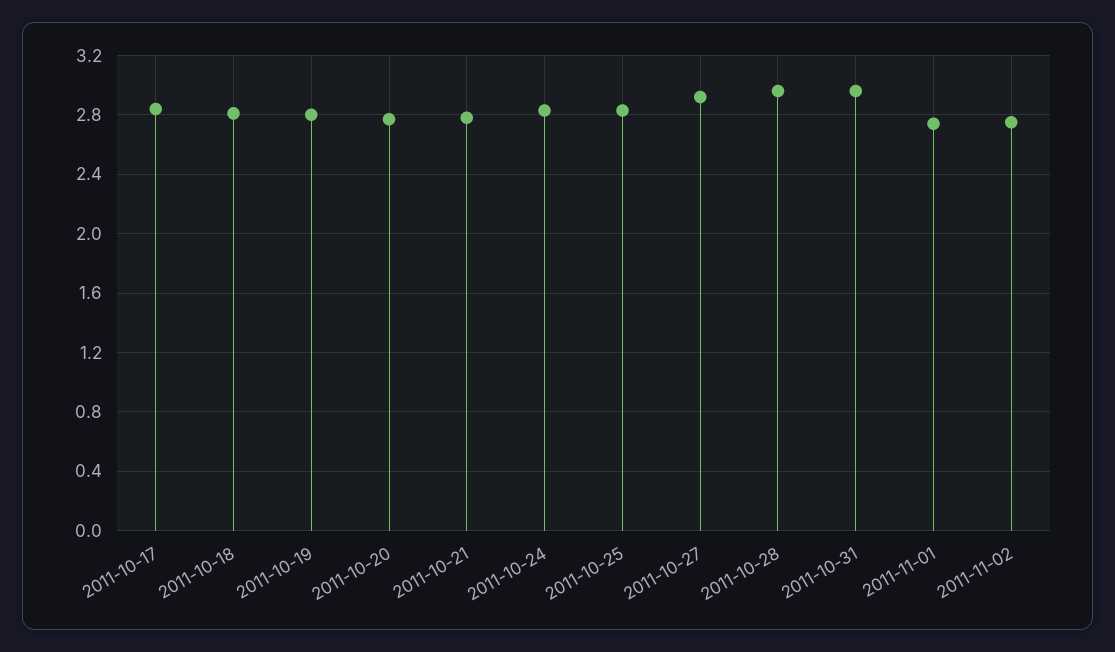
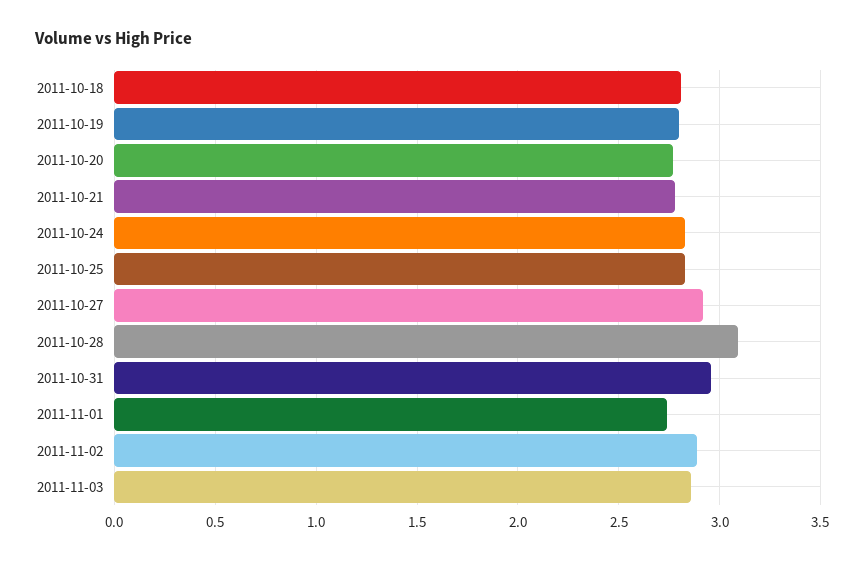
2011-10-17: 2.85 -> none
2011-10-28: 2.95 -> 3.1
2011-11-02: 2.75 -> 2.9
2011-11-03: none -> 2.85

